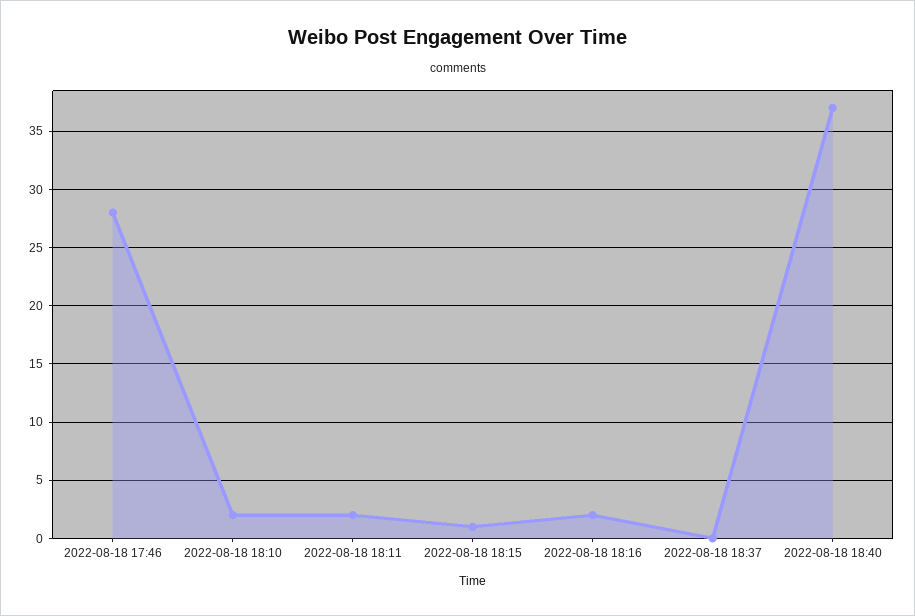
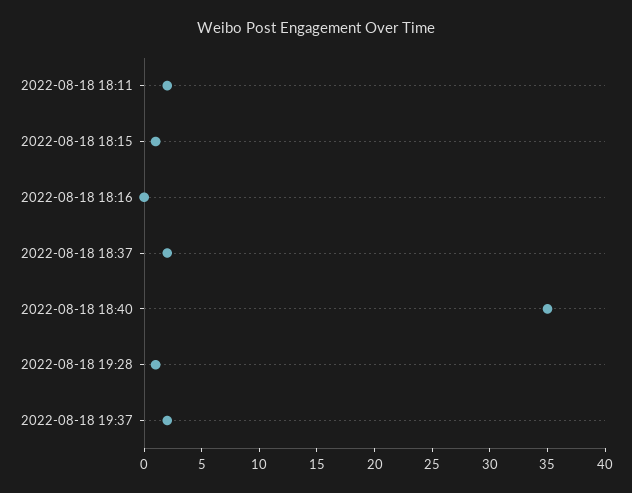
2022-08-18 17:46: 28 -> none
2022-08-18 18:10: 2 -> none
2022-08-18 18:16: 2 -> 0
2022-08-18 18:37: 0 -> 2
2022-08-18 18:40: 37 -> 35
2022-08-18 19:28: none -> 1
2022-08-18 19:37: none -> 2

